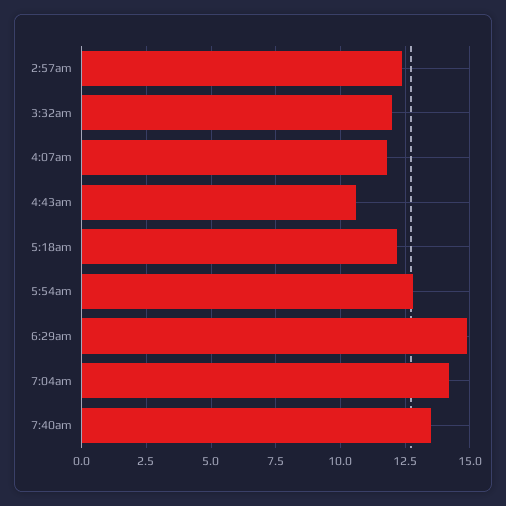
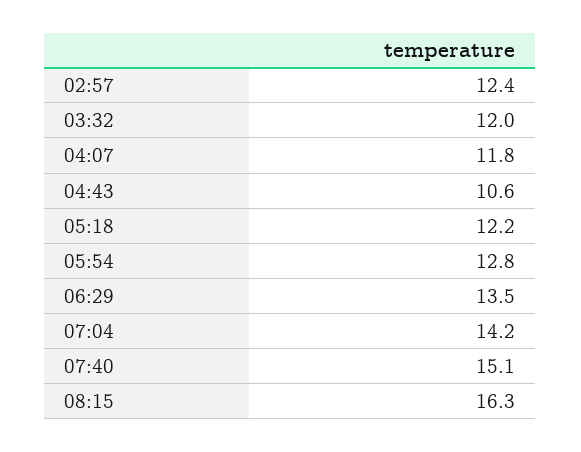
6:29am: 15 -> 13.5
7:40am: 13.5 -> 15.1
08:15: none -> 16.3

